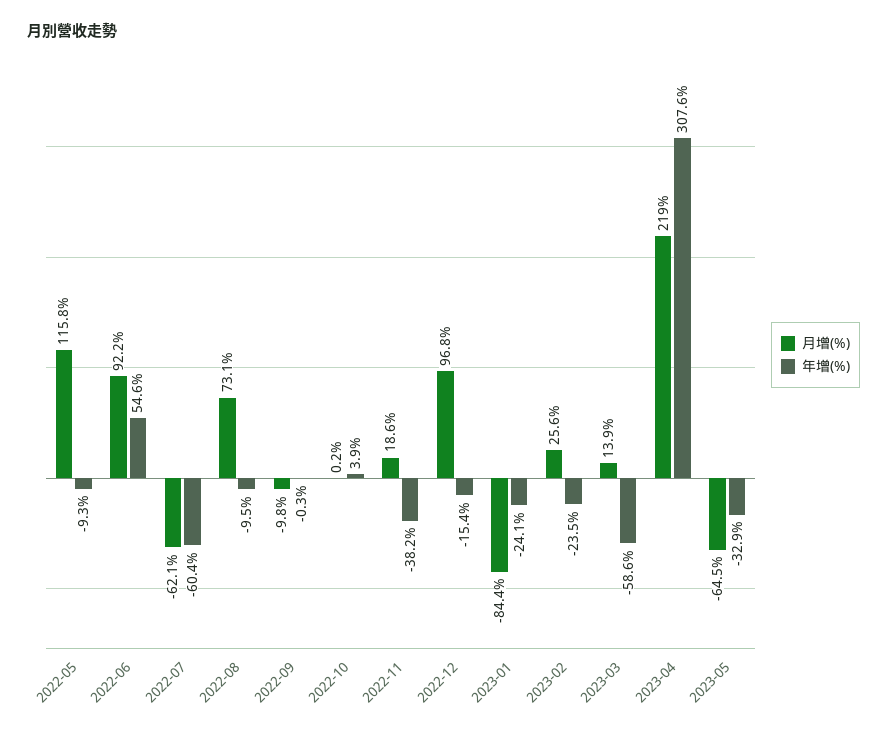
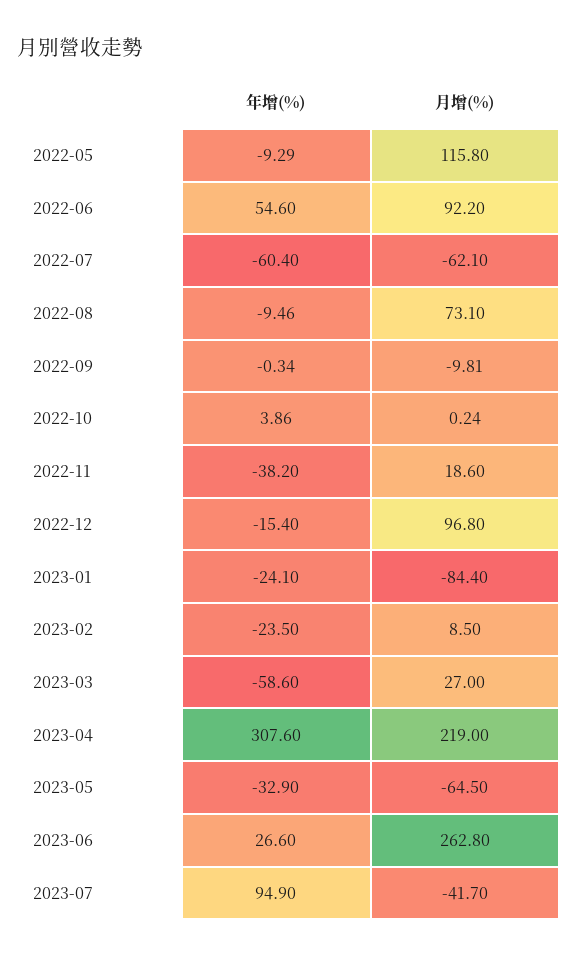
月增(%), 2023-02: 25.6 -> 8.5
月增(%), 2023-03: 13.9 -> 27
年增(%), 2023-06: none -> 26.6
月增(%), 2023-06: none -> 262.8
年增(%), 2023-07: none -> 94.9
月增(%), 2023-07: none -> -41.7

